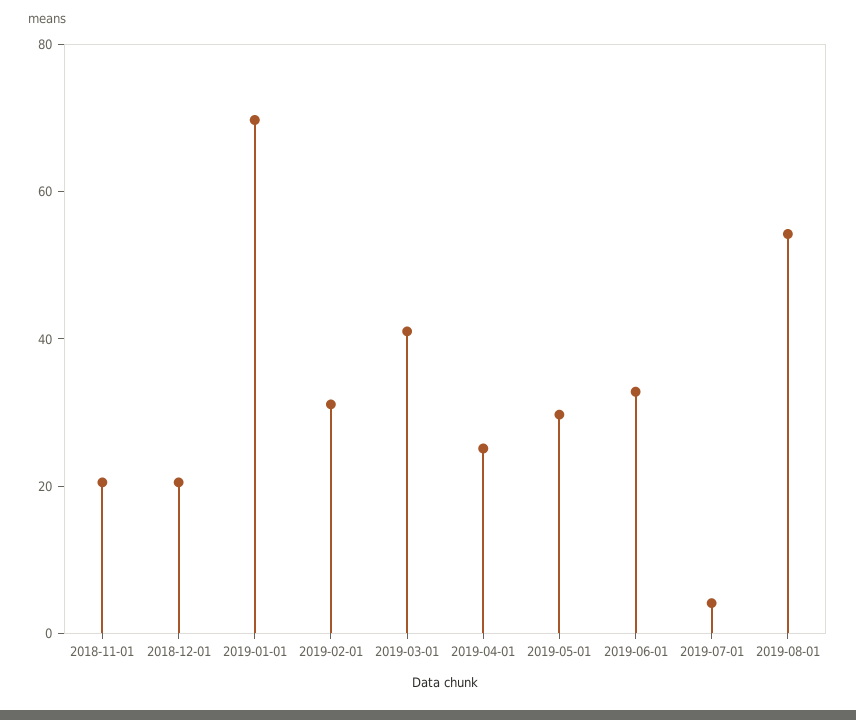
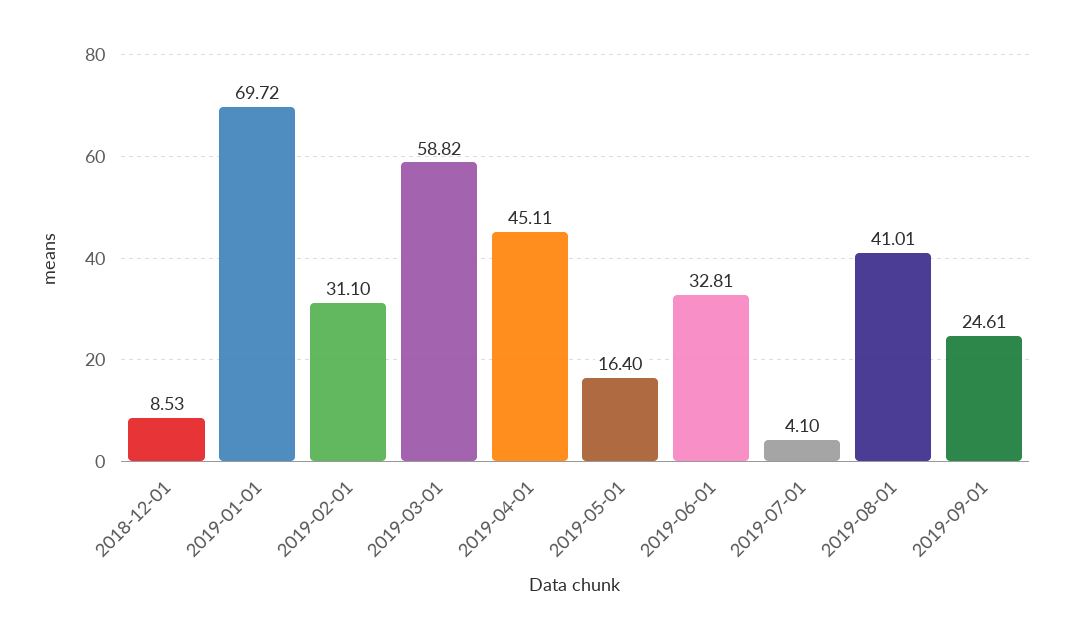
2018-11-01: 20 -> none
2018-12-01: 20 -> 8.53
2019-03-01: 40 -> 58.82
2019-04-01: 25 -> 45.11
2019-05-01: 30 -> 16.4
2019-08-01: 55 -> 41.01
2019-09-01: none -> 24.61

